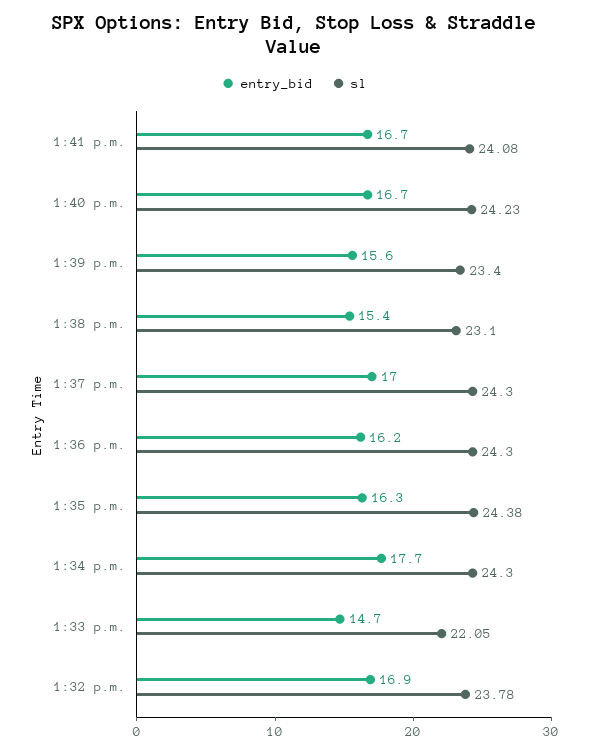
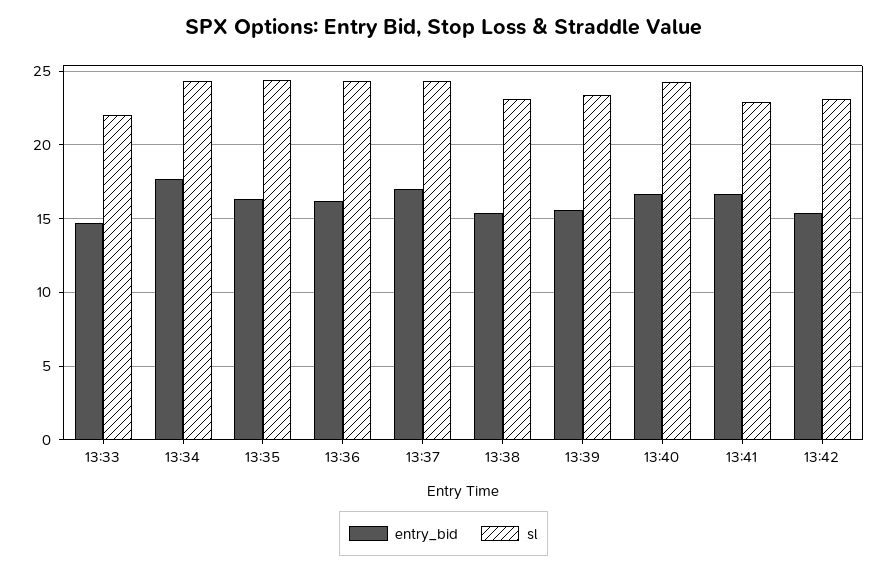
sl, 1:41 p.m.: 24.08 -> 23
entry_bid, 1:32 p.m.: 16.9 -> none
sl, 1:32 p.m.: 23.78 -> none
entry_bid, 13:42: none -> 15.5
sl, 13:42: none -> 23

